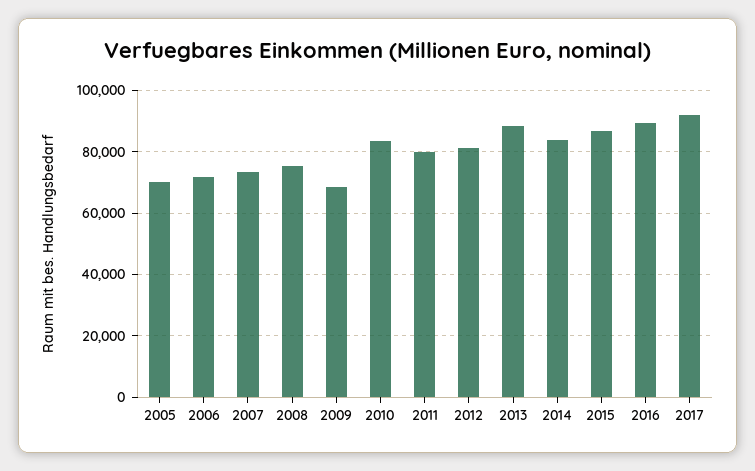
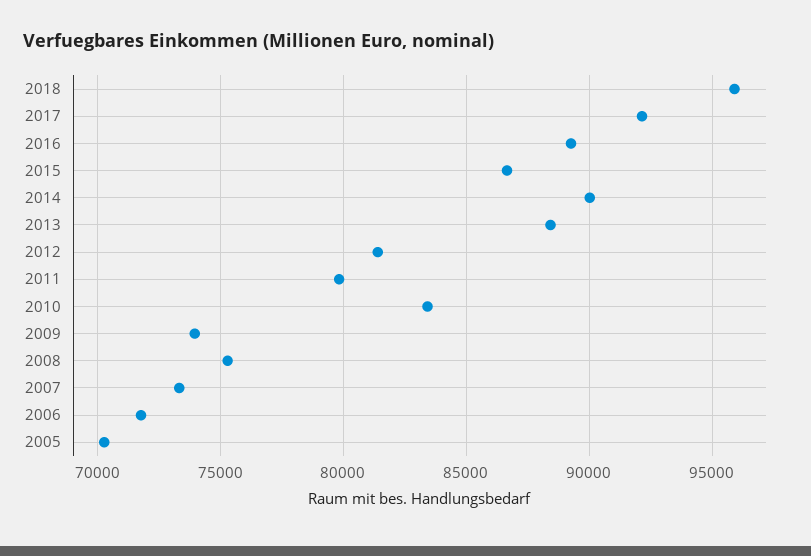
2009: 68000 -> 74000
2014: 84000 -> 90000
2018: none -> 96000

